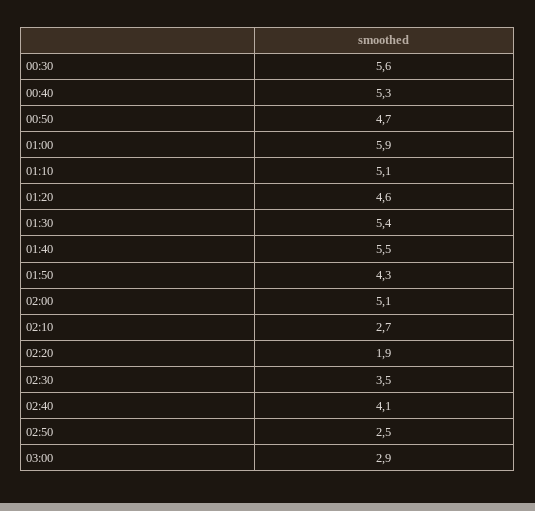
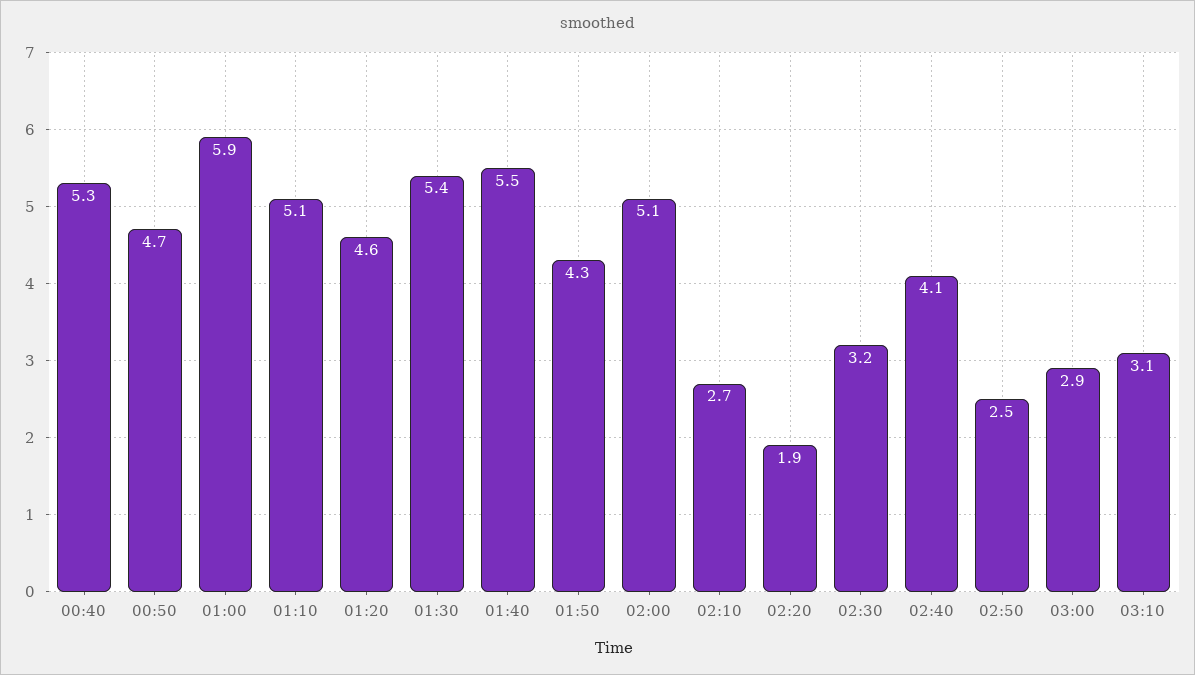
00:30: 5.6 -> none
02:30: 3.5 -> 3.2
03:10: none -> 3.1

